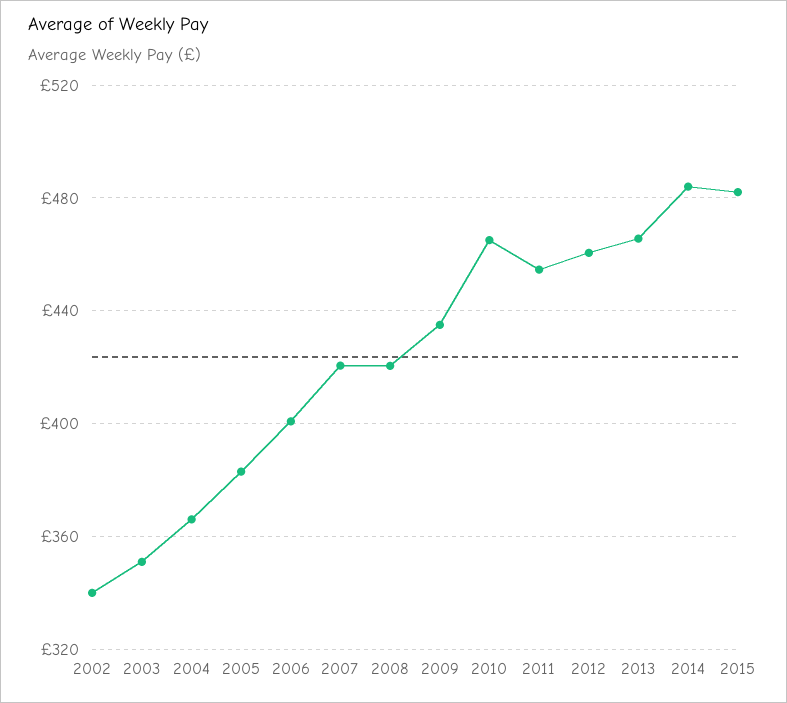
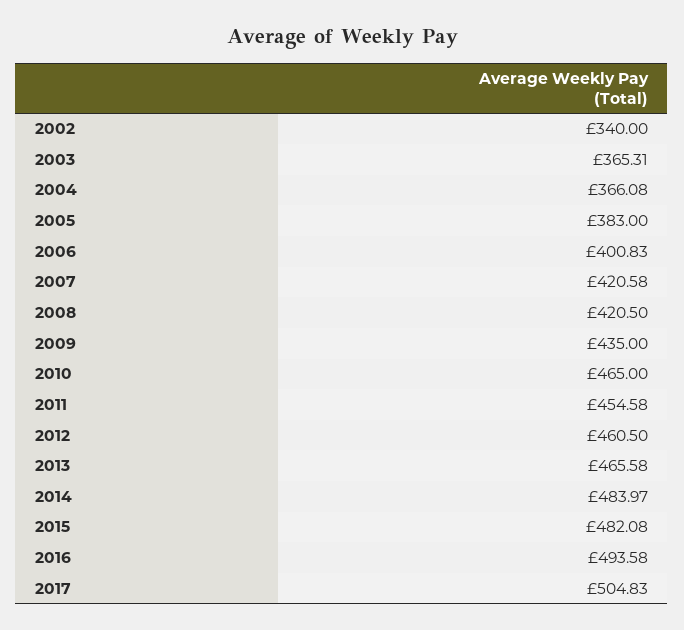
2003: 350 -> 365.31
2016: none -> 493.58
2017: none -> 504.83

